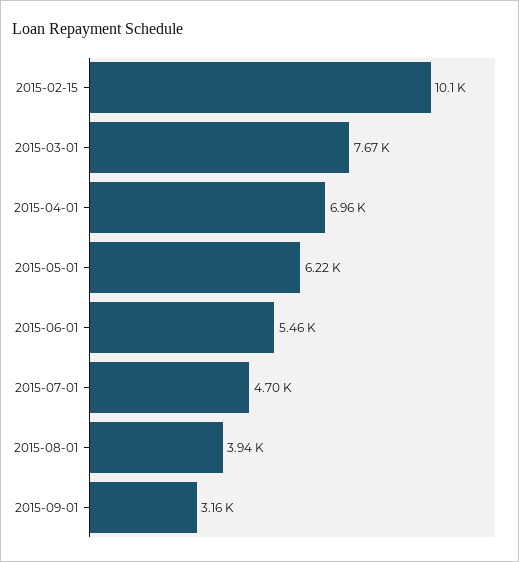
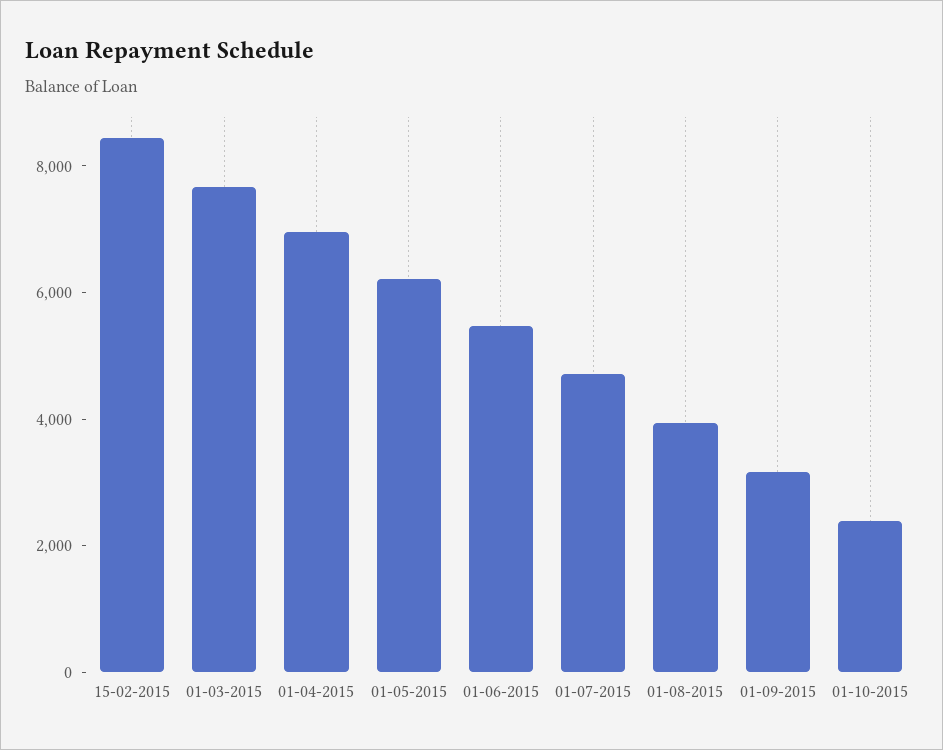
2015-02-15: 10100 -> 8500
01-10-2015: none -> 2500

